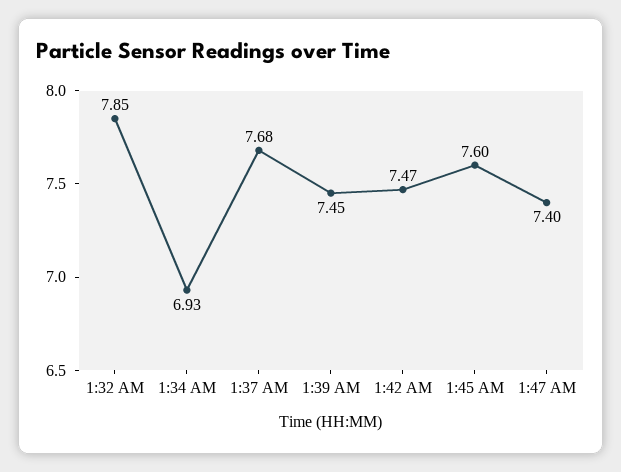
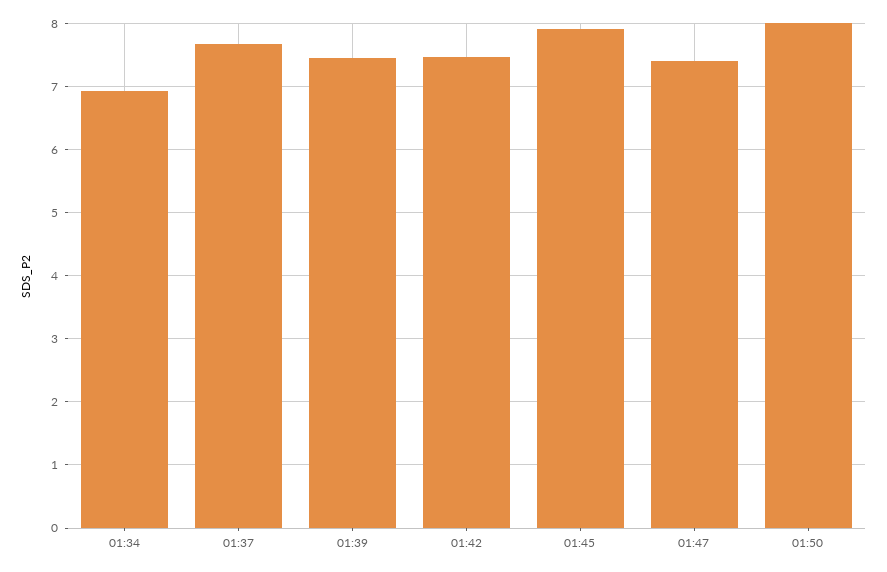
1:32 AM: 7.85 -> none
1:45 AM: 7.6 -> 7.9
01:50: none -> 8

